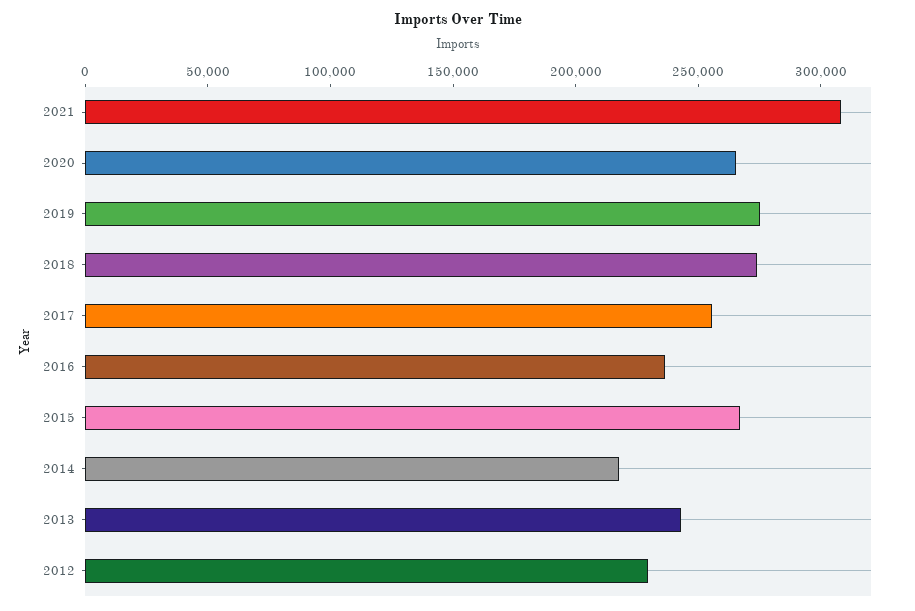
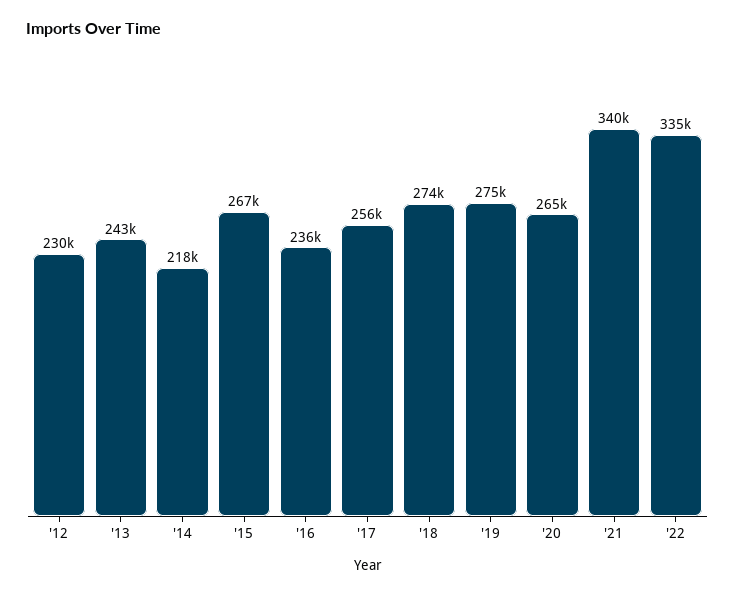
2021: 310000 -> 340000
'22: none -> 335000

